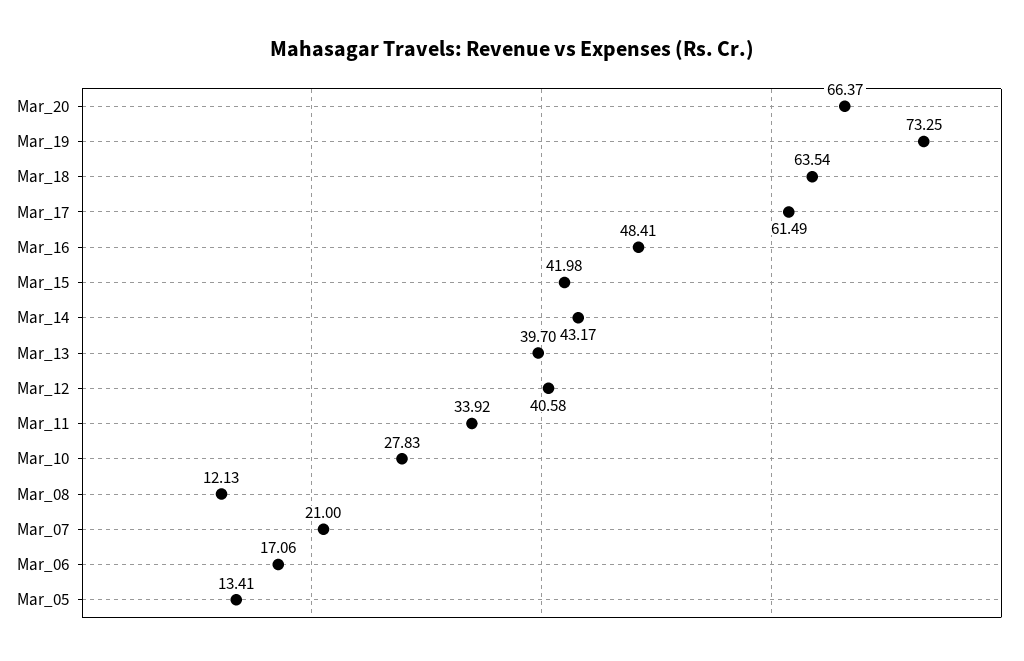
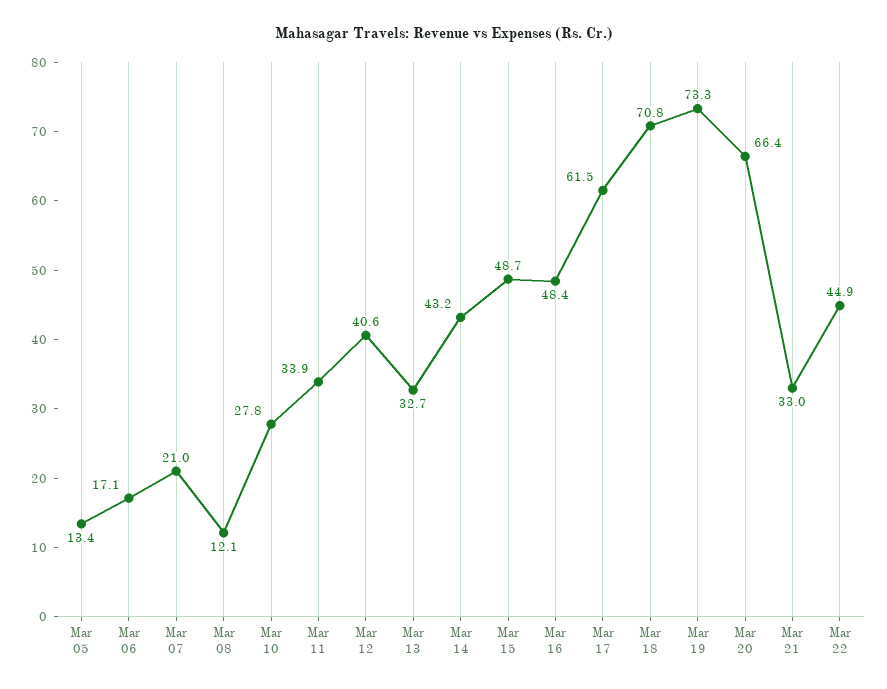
Mar_18: 63.54 -> 70.8
Mar_15: 41.98 -> 48.7
Mar_13: 39.7 -> 32.7
Mar 21: none -> 33
Mar 22: none -> 44.9

